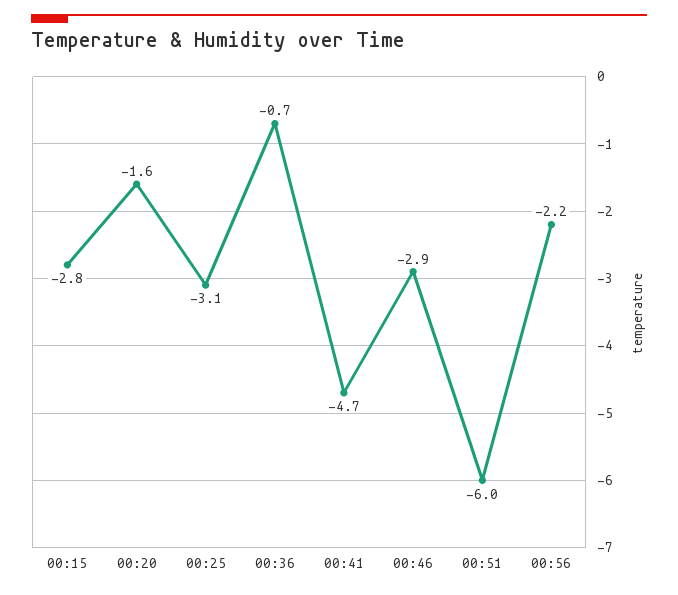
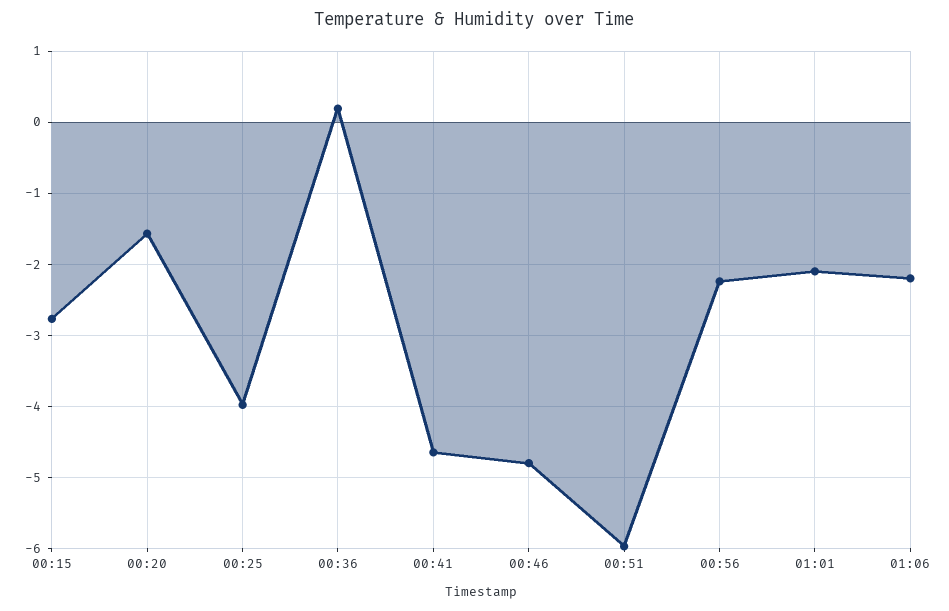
00:25: -3.1 -> -4
00:36: -0.7 -> 0.2
00:46: -2.9 -> -4.8
01:01: none -> -2.1
01:06: none -> -2.2

